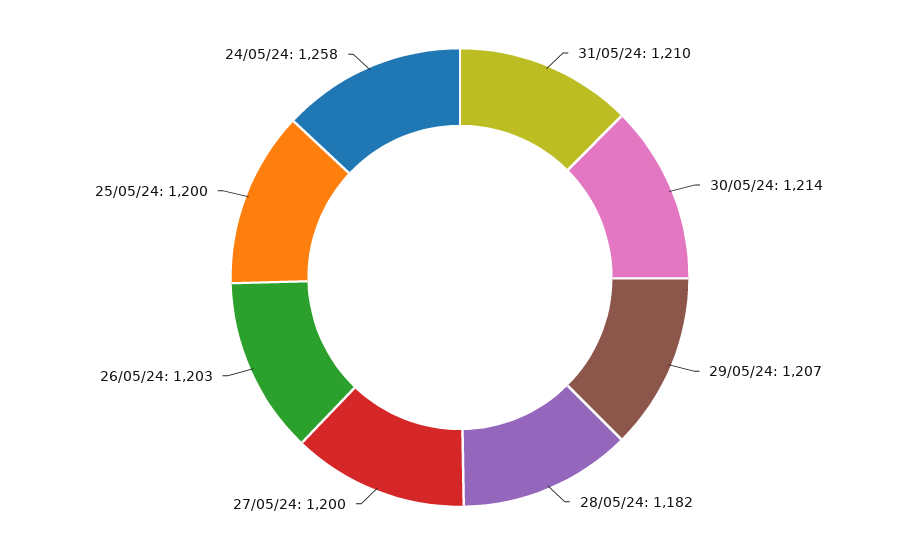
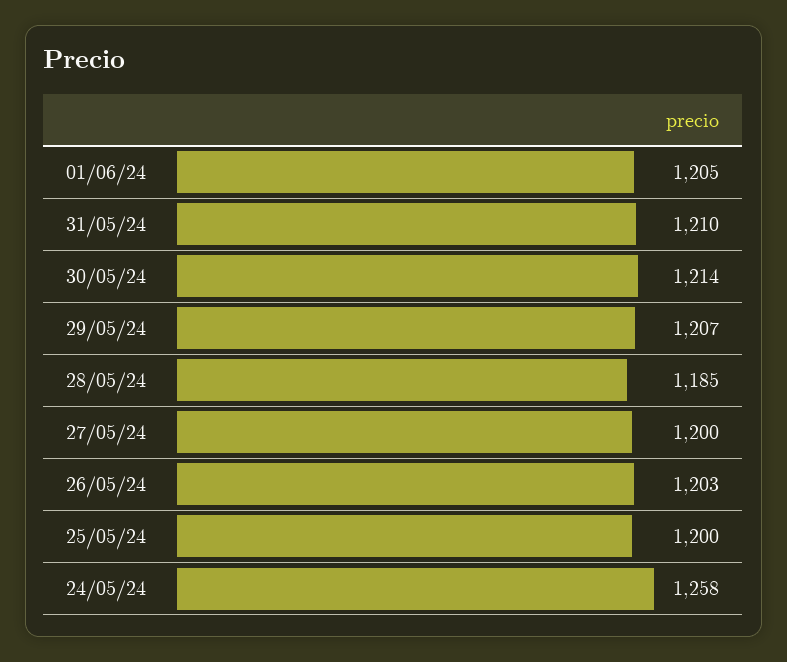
28/05/24: 1182 -> 1185
01/06/24: none -> 1205

